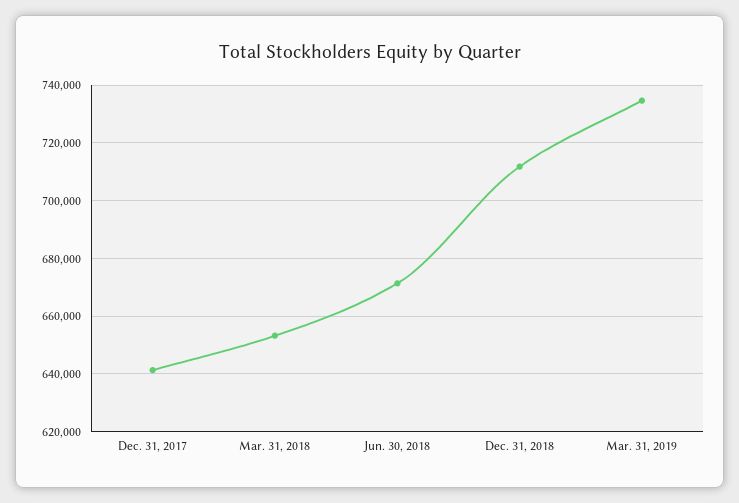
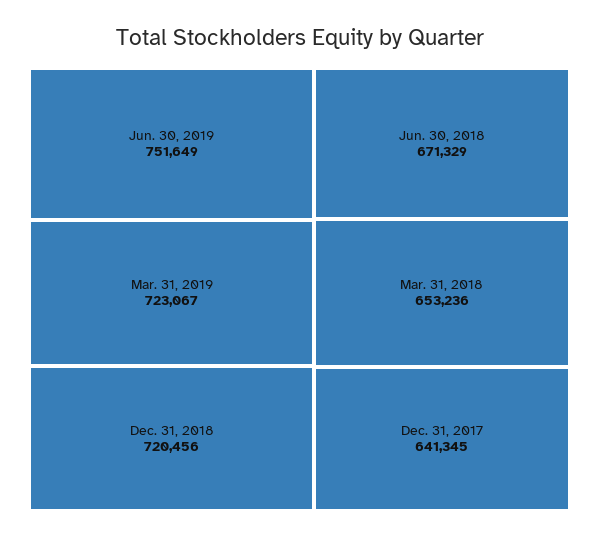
Dec. 31, 2018: 712500 -> 720456
Mar. 31, 2019: 735000 -> 723067
Jun. 30, 2019: none -> 751649

